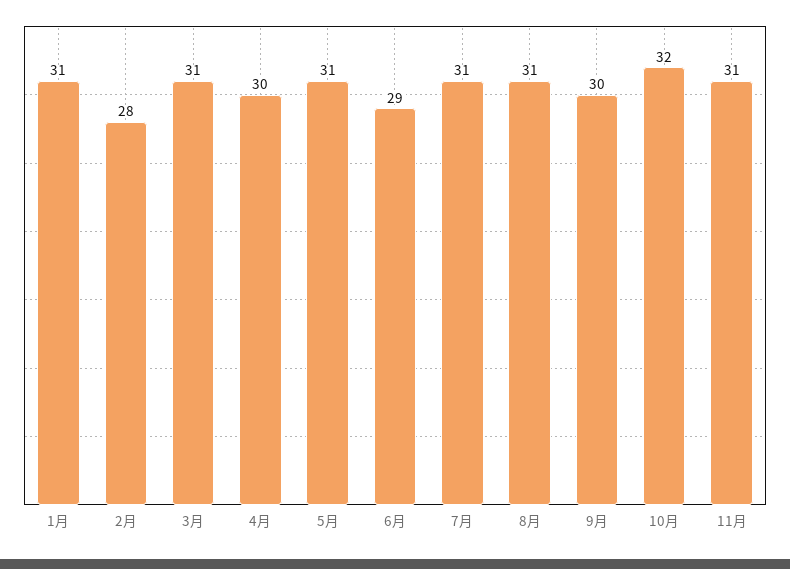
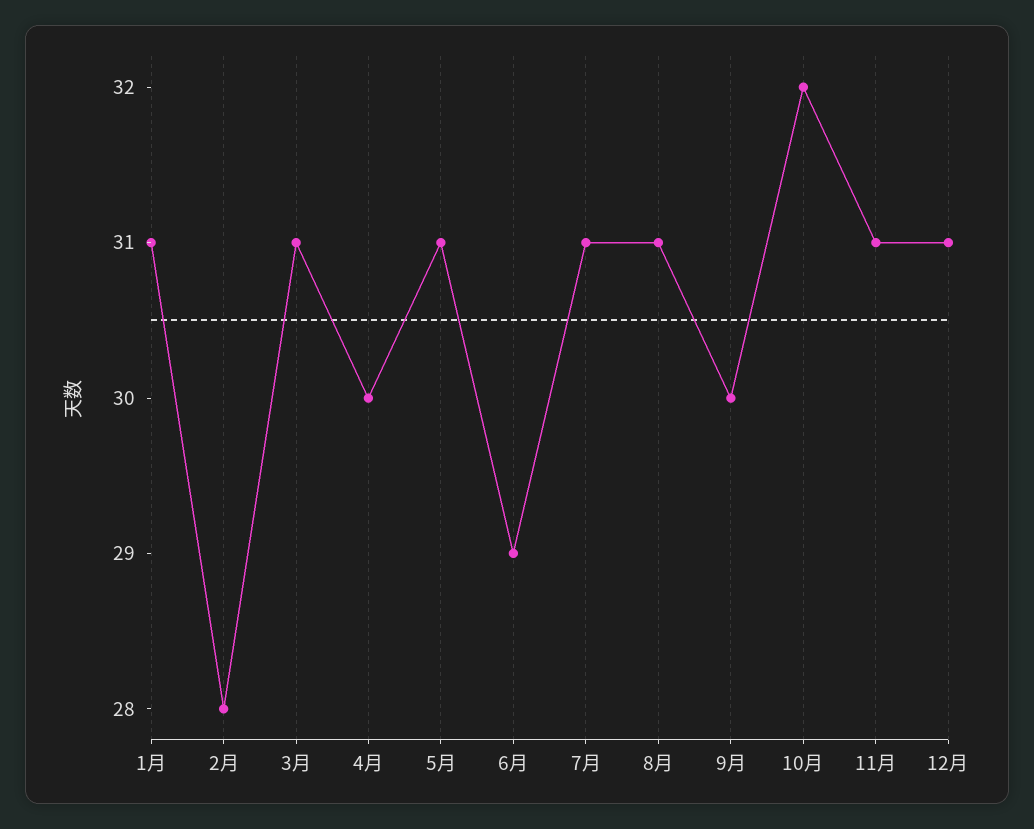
12月: none -> 31

